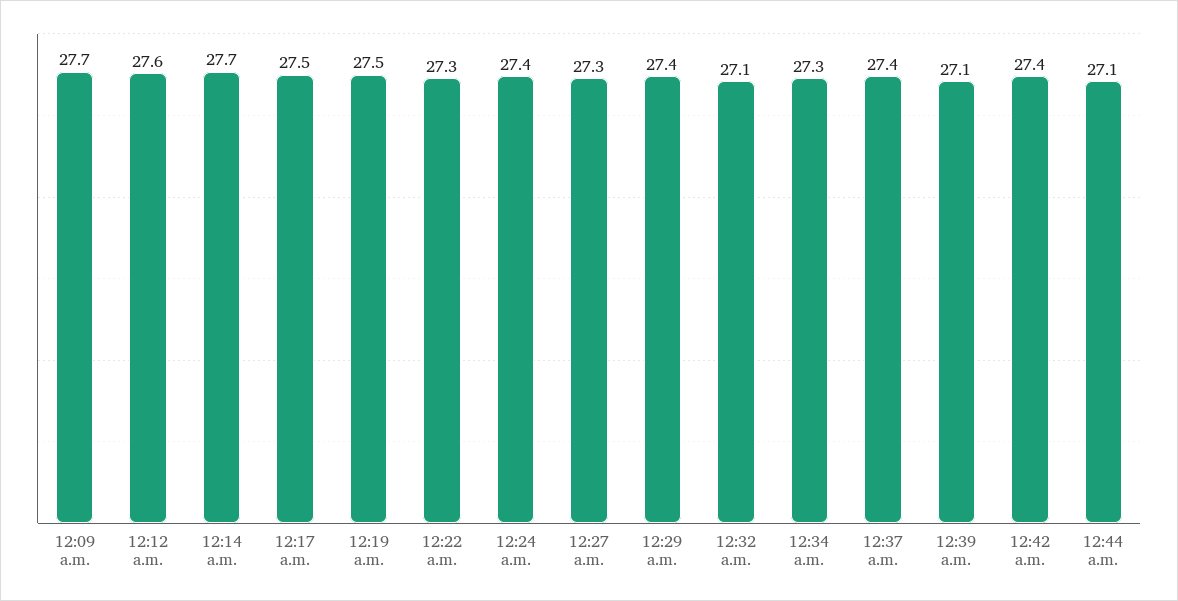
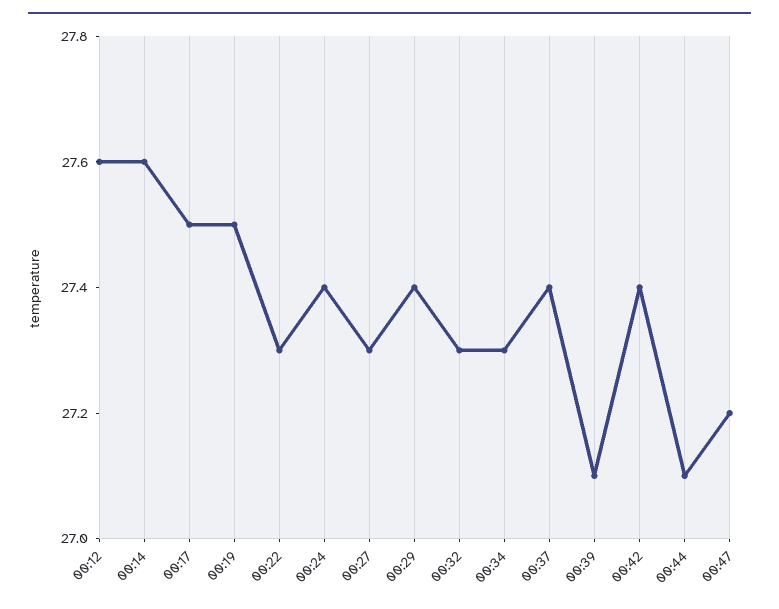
12:09 a.m.: 27.7 -> none
12:14 a.m.: 27.7 -> 27.6
12:32 a.m.: 27.1 -> 27.3
00:47: none -> 27.2

